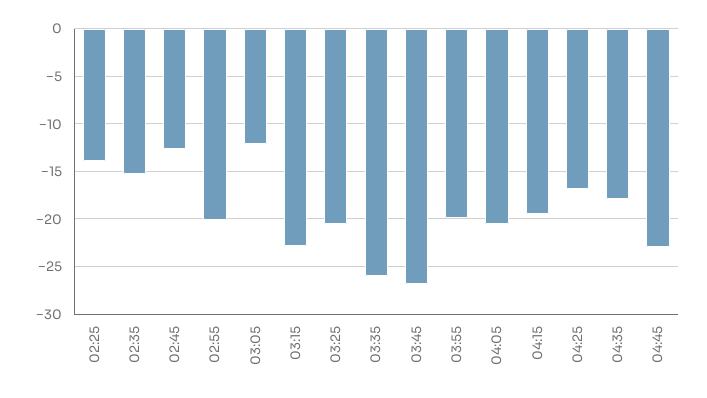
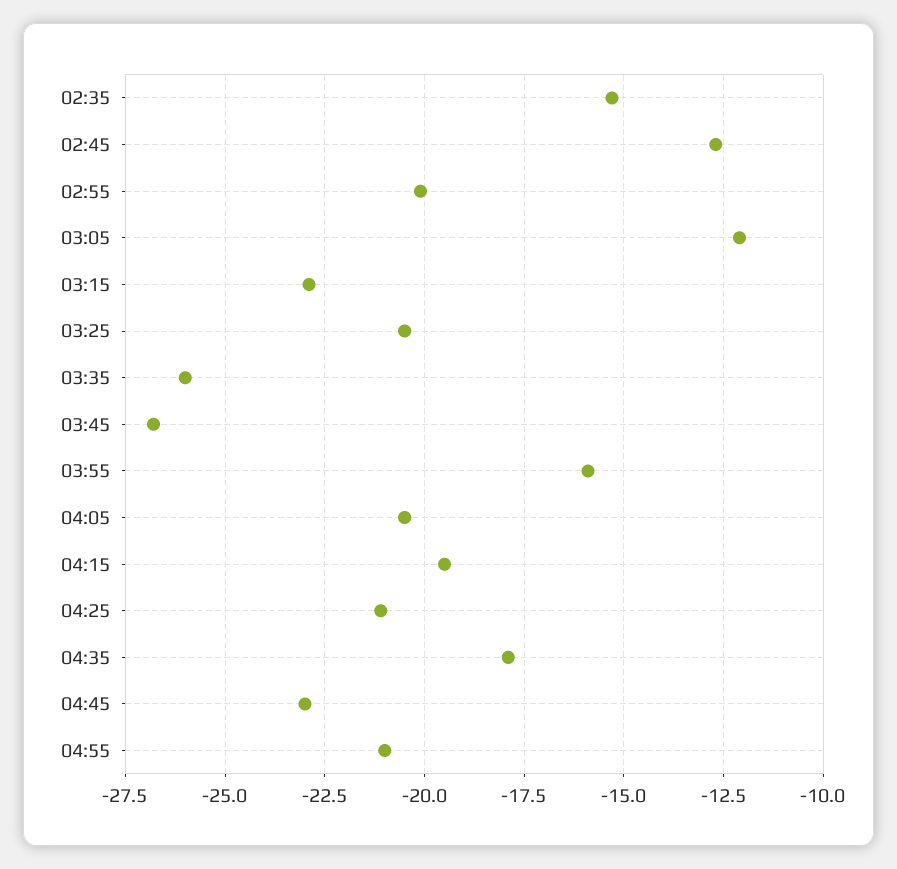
02:25: -14 -> none
03:55: -20 -> -16
04:25: -17 -> -21
04:55: none -> -21

